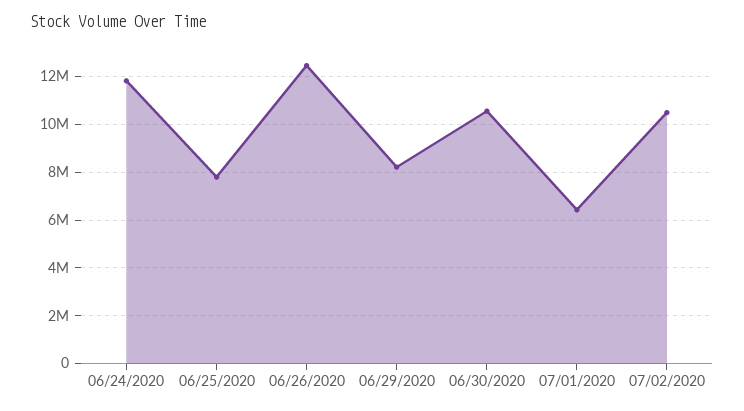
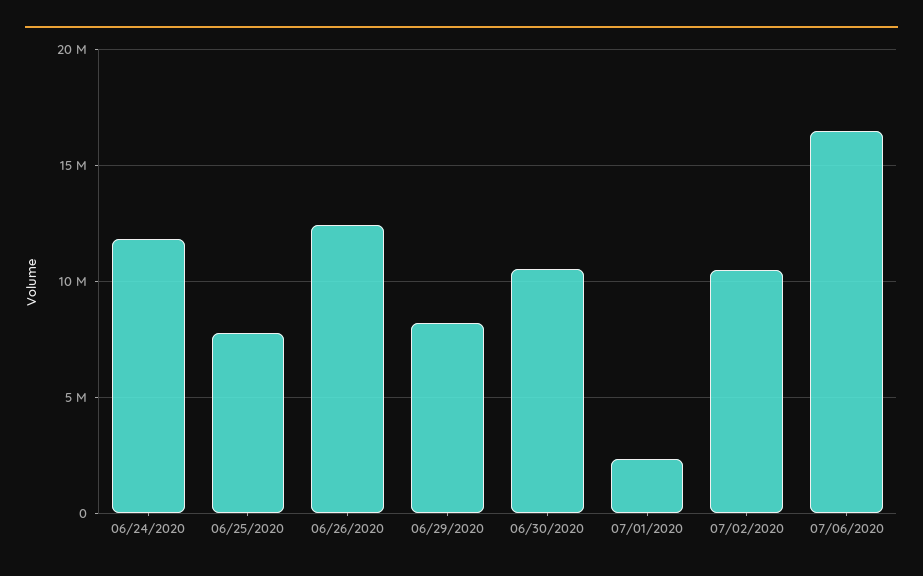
07/01/2020: 6500000 -> 2500000
07/06/2020: none -> 16500000

